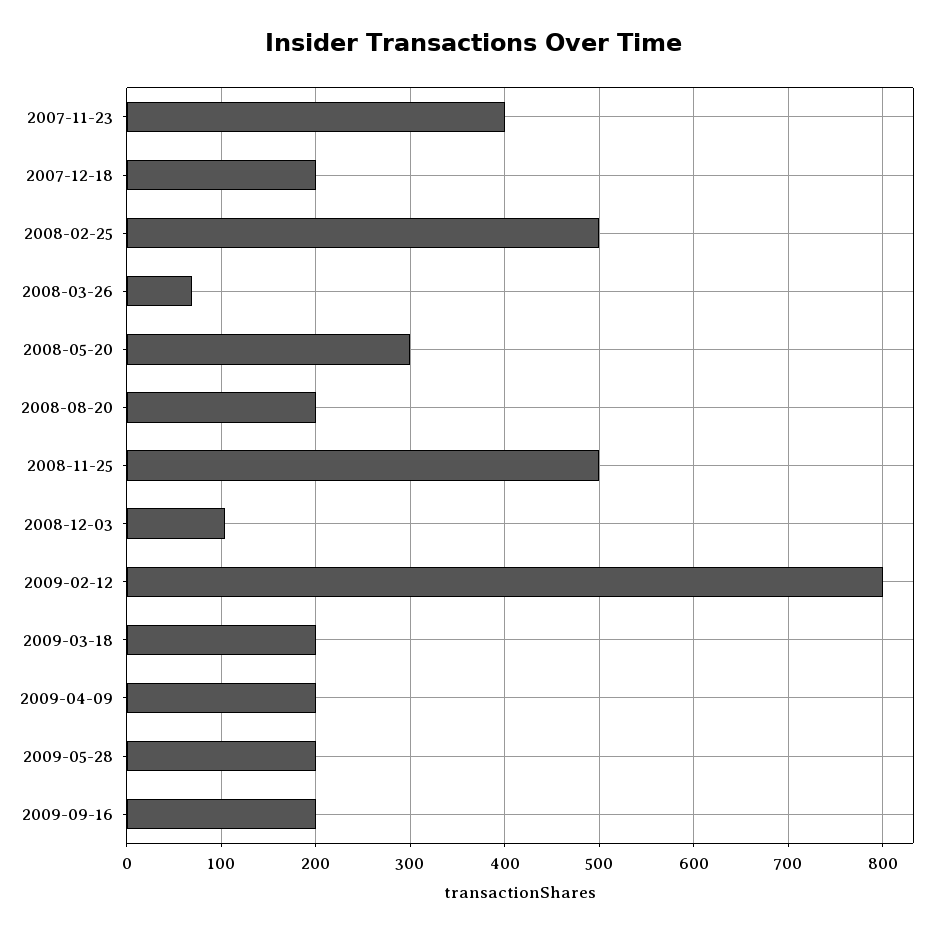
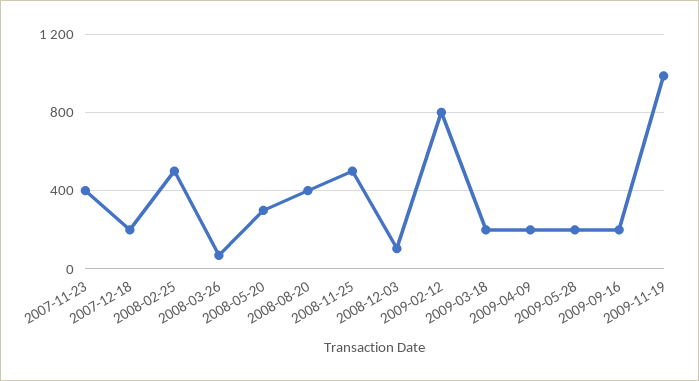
2008-08-20: 200 -> 400
2009-11-19: none -> 1000

